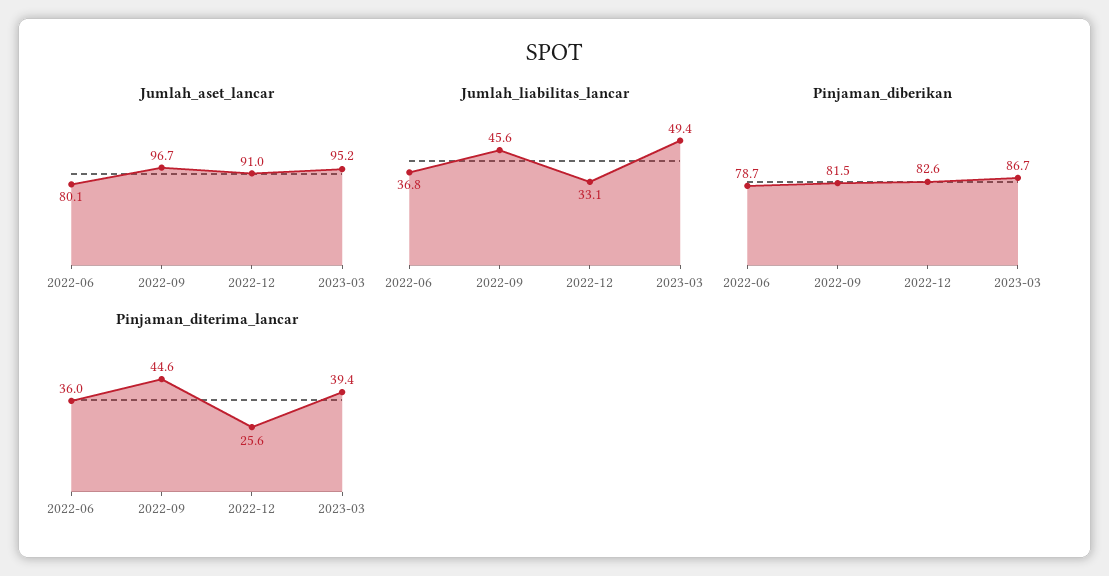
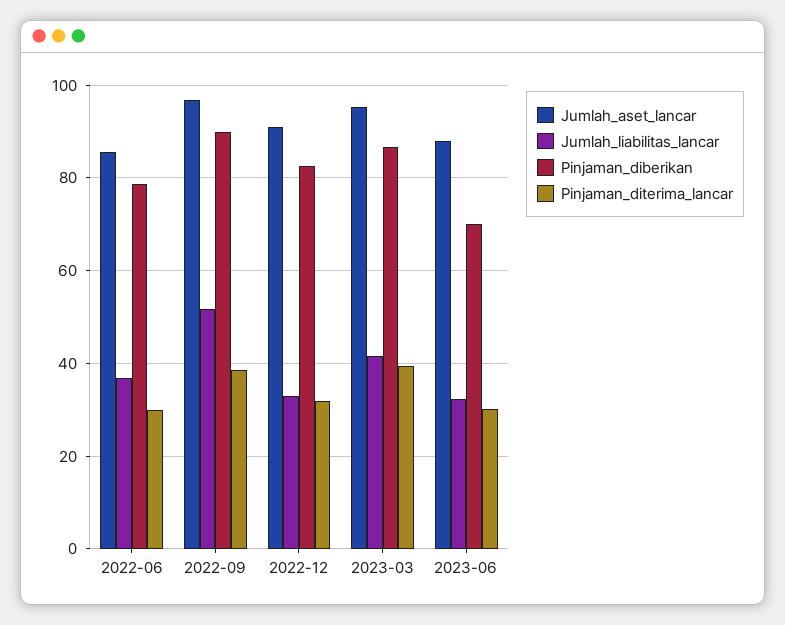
Jumlah_aset_lancar, 2022-06: 80.1 -> 86
Jumlah_liabilitas_lancar, 2022-09: 45.6 -> 52
Jumlah_liabilitas_lancar, 2023-03: 49.4 -> 42
Pinjaman_diberikan, 2022-09: 81.5 -> 90
Pinjaman_diterima_lancar, 2022-06: 36 -> 30
Pinjaman_diterima_lancar, 2022-09: 44.6 -> 38
Pinjaman_diterima_lancar, 2022-12: 25.6 -> 32
Jumlah_aset_lancar, 2023-06: none -> 88
Jumlah_liabilitas_lancar, 2023-06: none -> 32
Pinjaman_diberikan, 2023-06: none -> 70
Pinjaman_diterima_lancar, 2023-06: none -> 30

